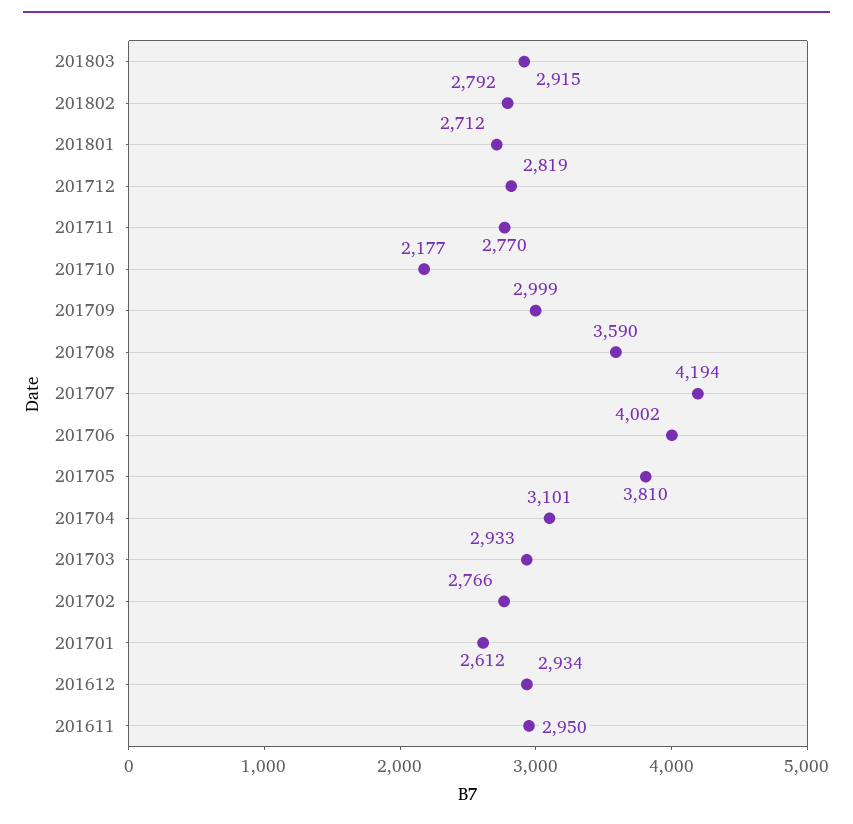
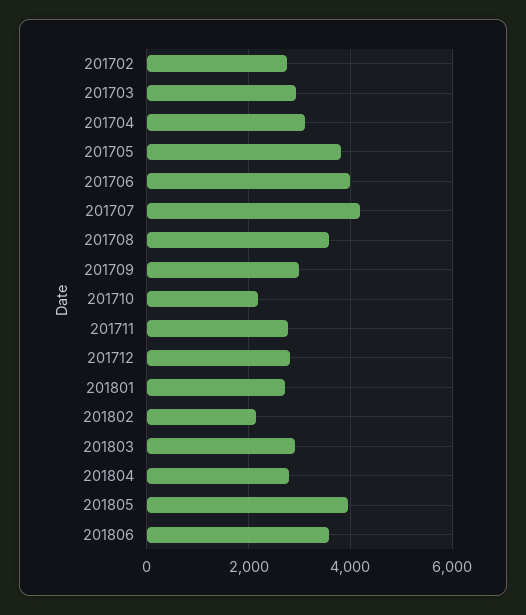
201802: 2792 -> 2200
201701: 2612 -> none
201612: 2934 -> none
201611: 2950 -> none
201804: none -> 2800
201805: none -> 4000
201806: none -> 3600

